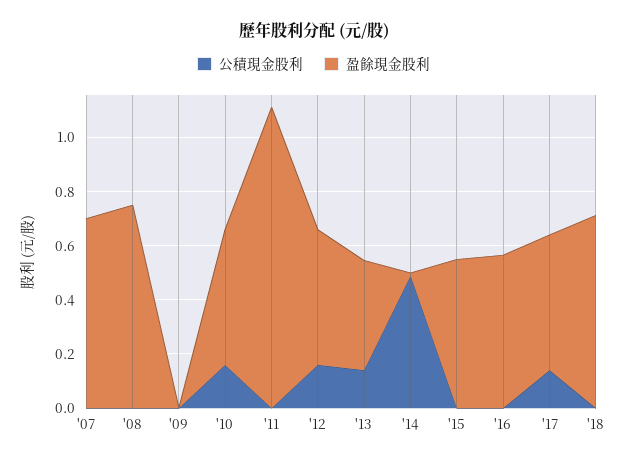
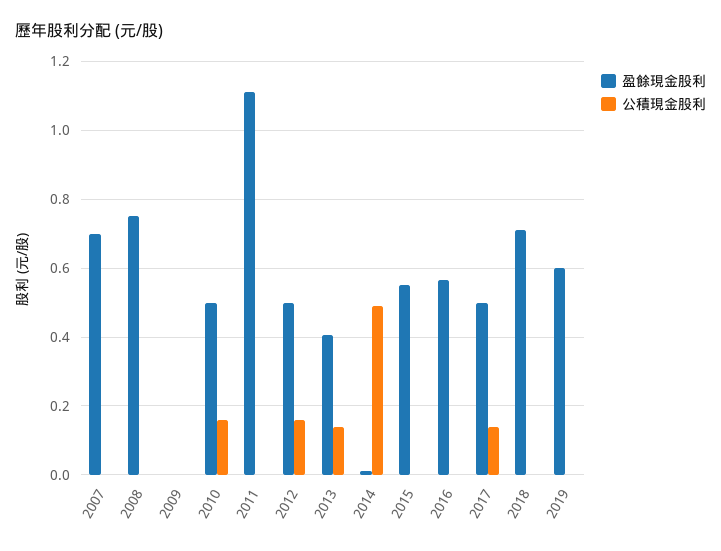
盈餘現金股利, 2019: none -> 0.6
公積現金股利, 2019: none -> 0

